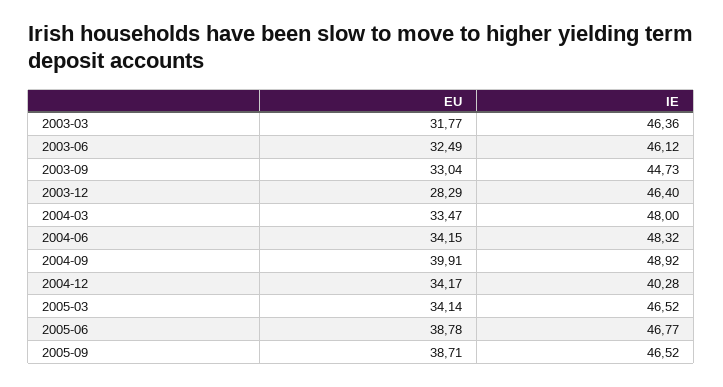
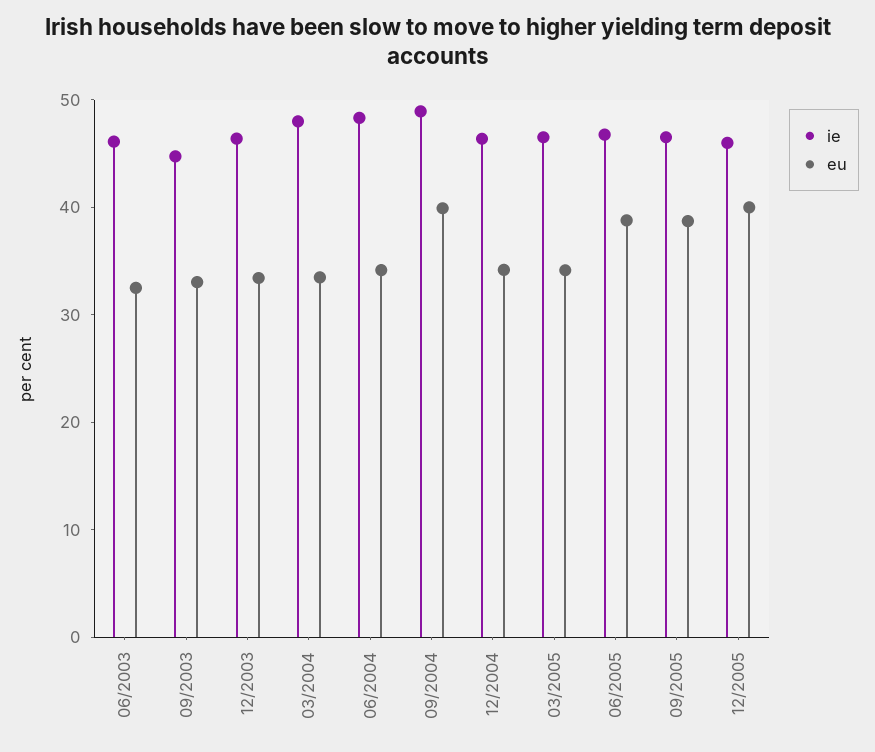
EU, 2003-03: 31.77 -> none
IE, 2003-03: 46.36 -> none
EU, 2003-12: 28.29 -> 34
IE, 2004-12: 40.28 -> 46
IE, 12/2005: none -> 46
EU, 12/2005: none -> 40

